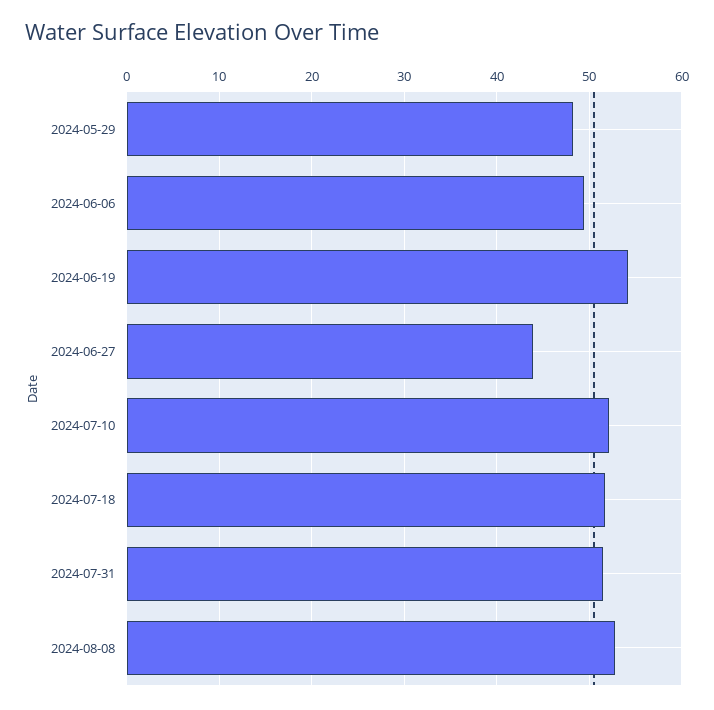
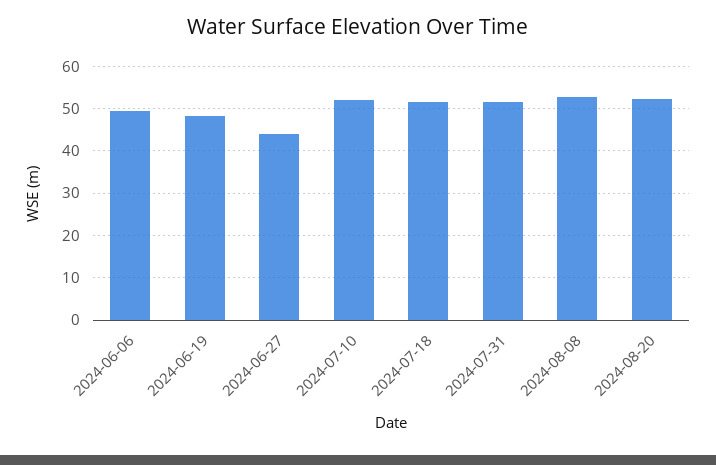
2024-05-29: 48 -> none
2024-06-19: 54 -> 48
2024-08-20: none -> 52

